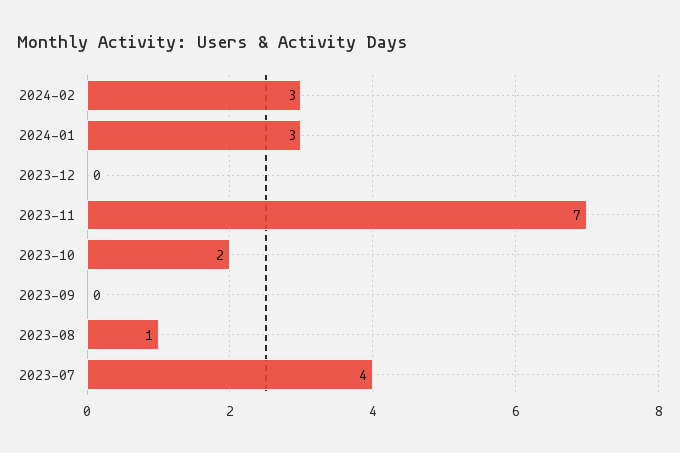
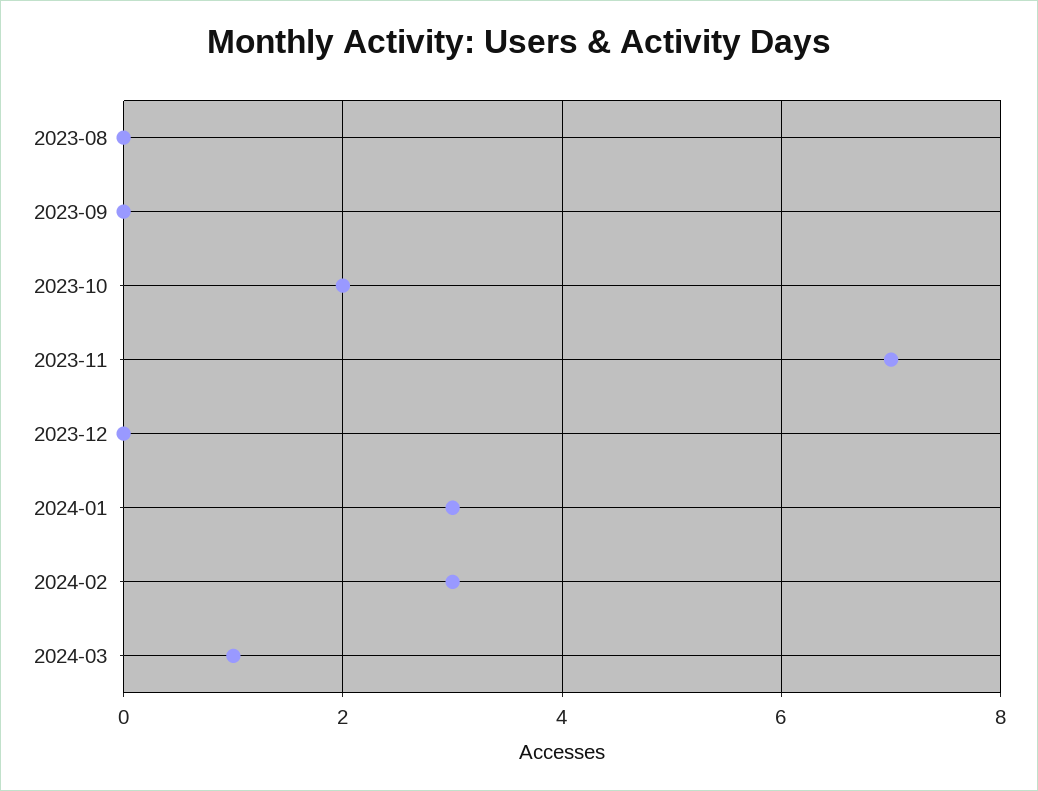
2023-08: 1 -> 0
2023-07: 4 -> none
2024-03: none -> 1

